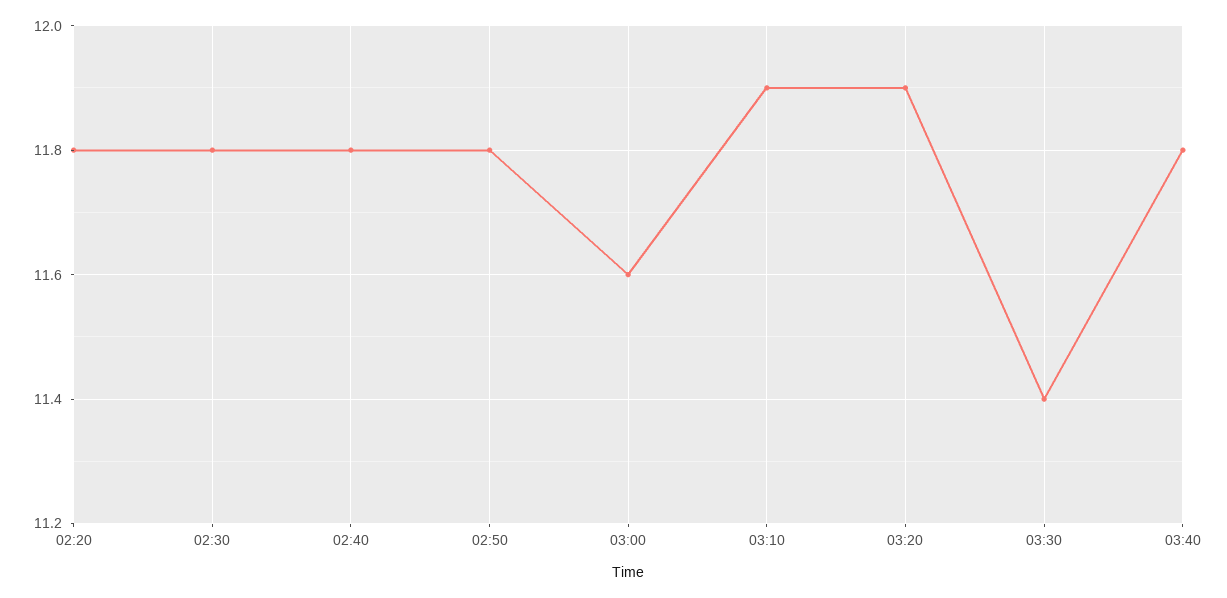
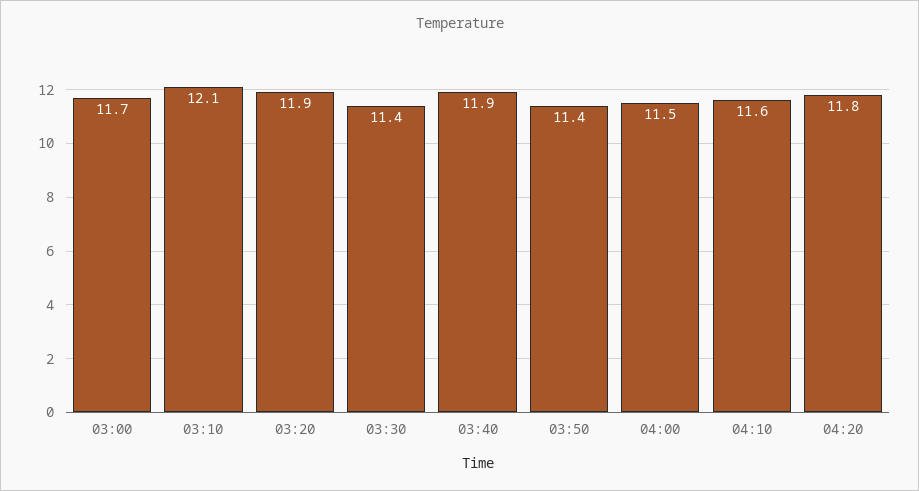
02:20: 11.8 -> none
02:30: 11.8 -> none
02:40: 11.8 -> none
02:50: 11.8 -> none
03:00: 11.6 -> 11.7
03:10: 11.9 -> 12.1
03:40: 11.8 -> 11.9
03:50: none -> 11.4
04:00: none -> 11.5
04:10: none -> 11.6
04:20: none -> 11.8

